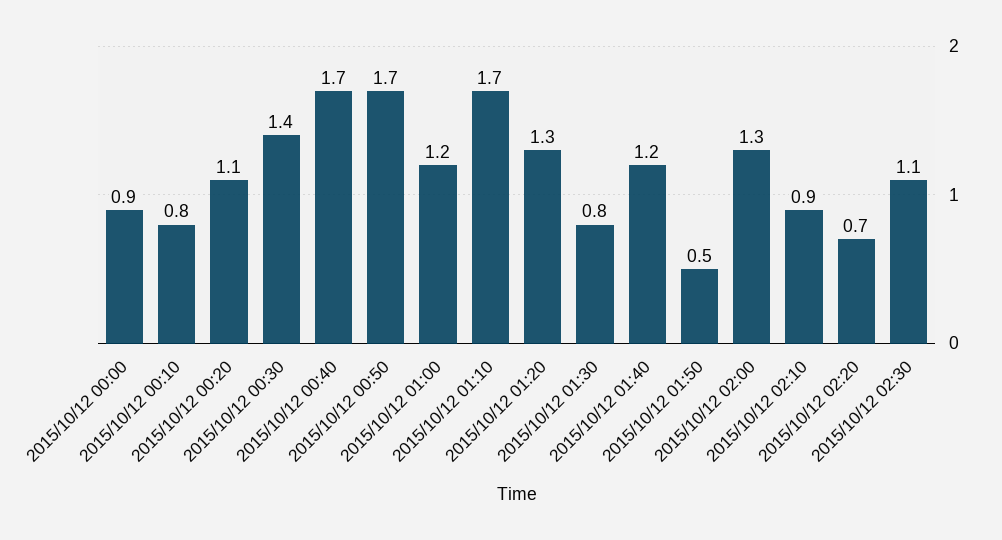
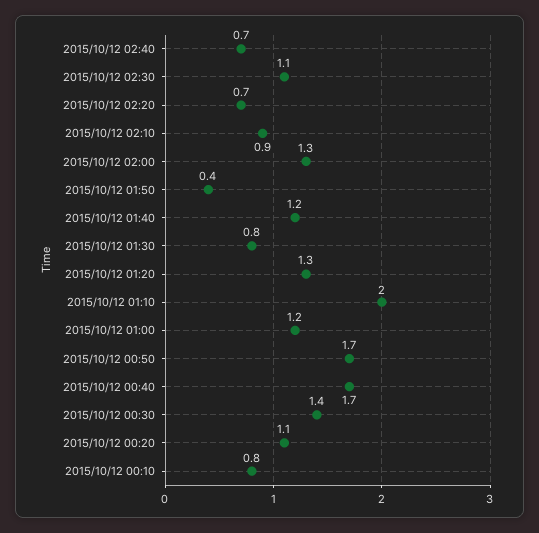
2015/10/12 00:00: 0.9 -> none
2015/10/12 01:10: 1.7 -> 2
2015/10/12 01:50: 0.5 -> 0.4
2015/10/12 02:40: none -> 0.7

